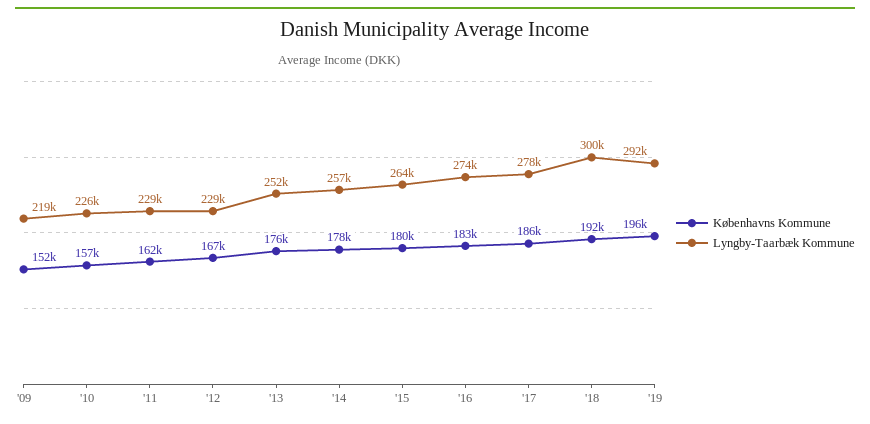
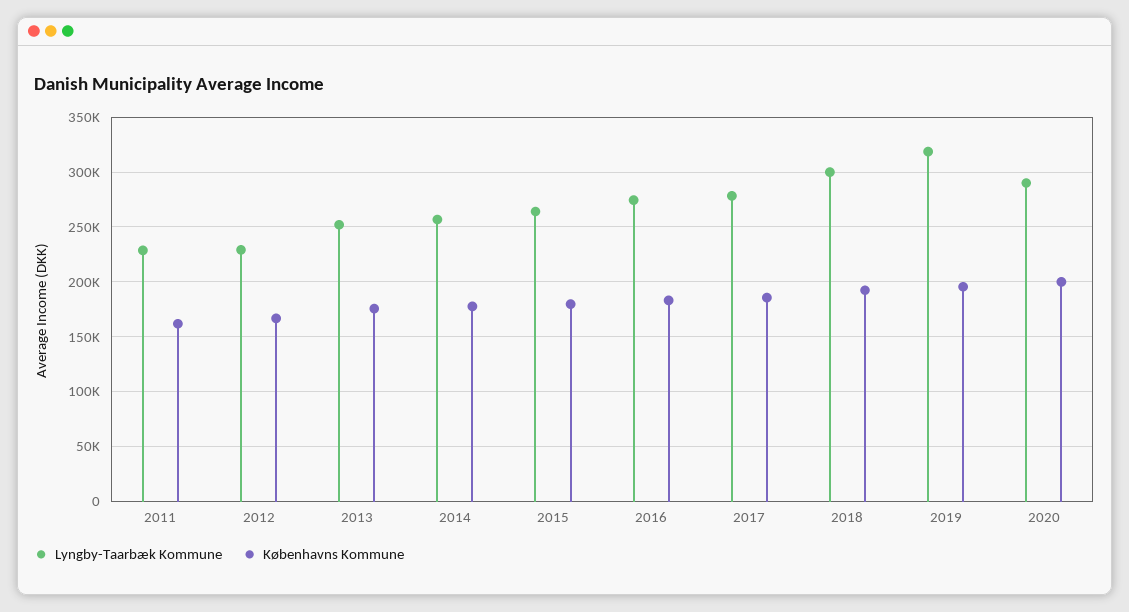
Københavns Kommune, '09: 152000 -> none
Lyngby-Taarbæk Kommune, '09: 219000 -> none
Københavns Kommune, '10: 157000 -> none
Lyngby-Taarbæk Kommune, '10: 226000 -> none
Lyngby-Taarbæk Kommune, '19: 292000 -> 320000
Lyngby-Taarbæk Kommune, 2020: none -> 290000
Københavns Kommune, 2020: none -> 200000

